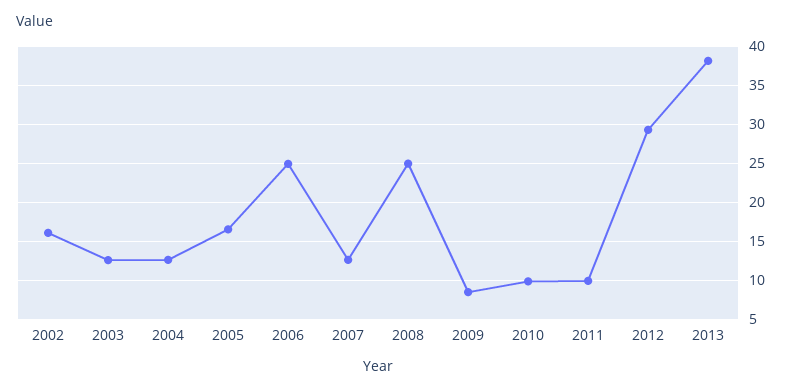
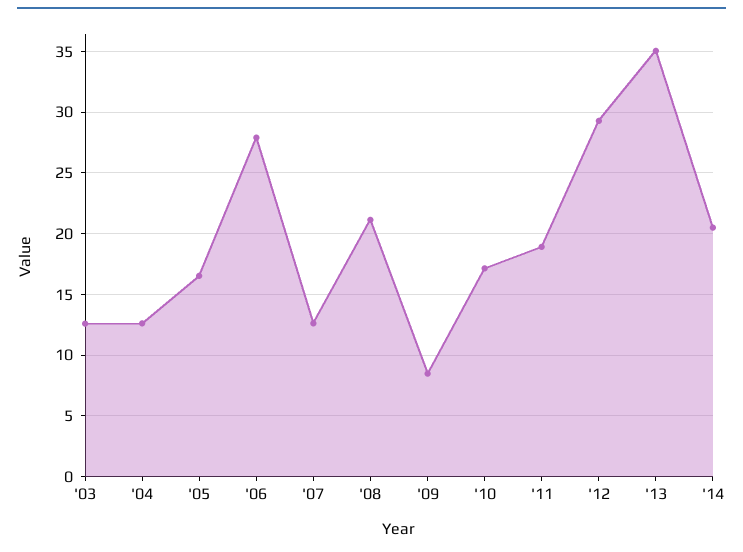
2002: 16 -> none
2006: 25 -> 28
2008: 25 -> 21
2010: 10 -> 17
2011: 10 -> 19
2013: 38 -> 35
'14: none -> 20.5

